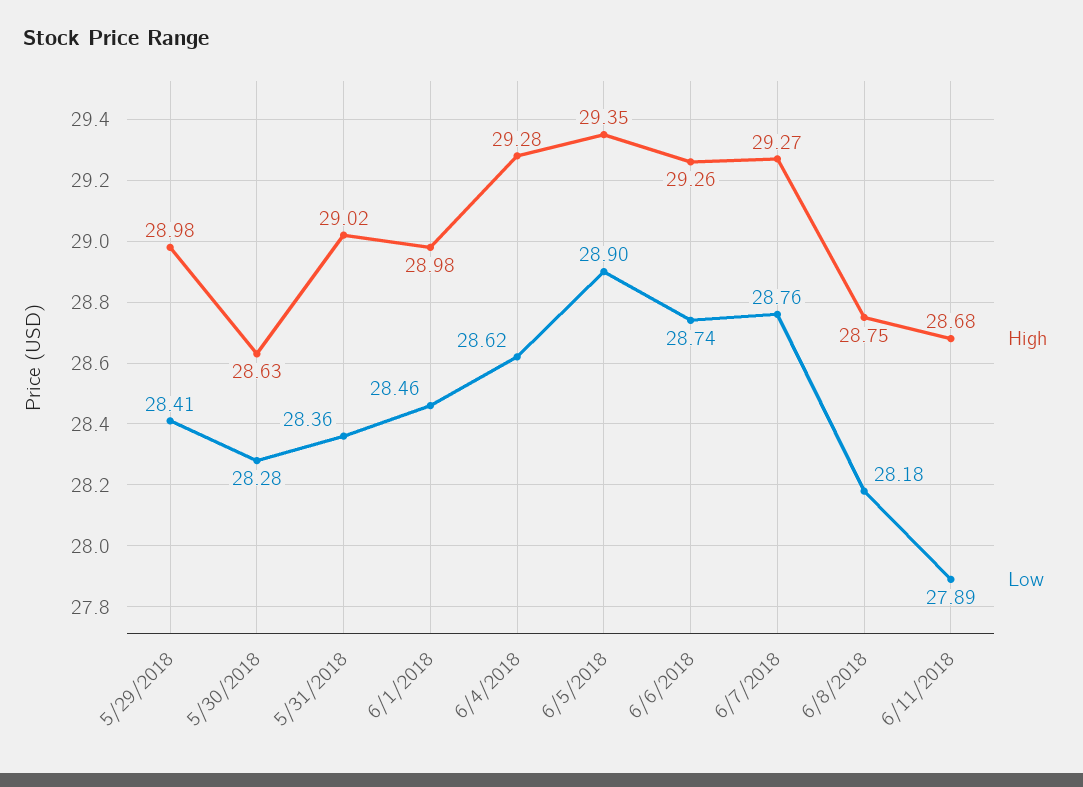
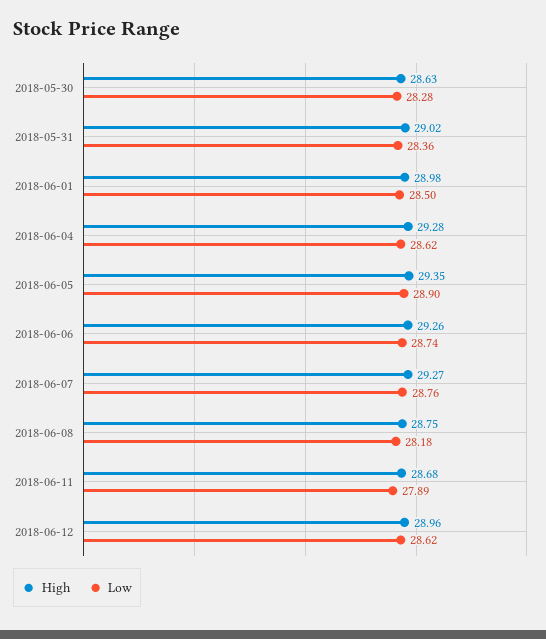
High, 5/29/2018: 28.98 -> none
Low, 5/29/2018: 28.41 -> none
Low, 6/1/2018: 28.46 -> 28.5
High, 2018-06-12: none -> 28.96
Low, 2018-06-12: none -> 28.62

